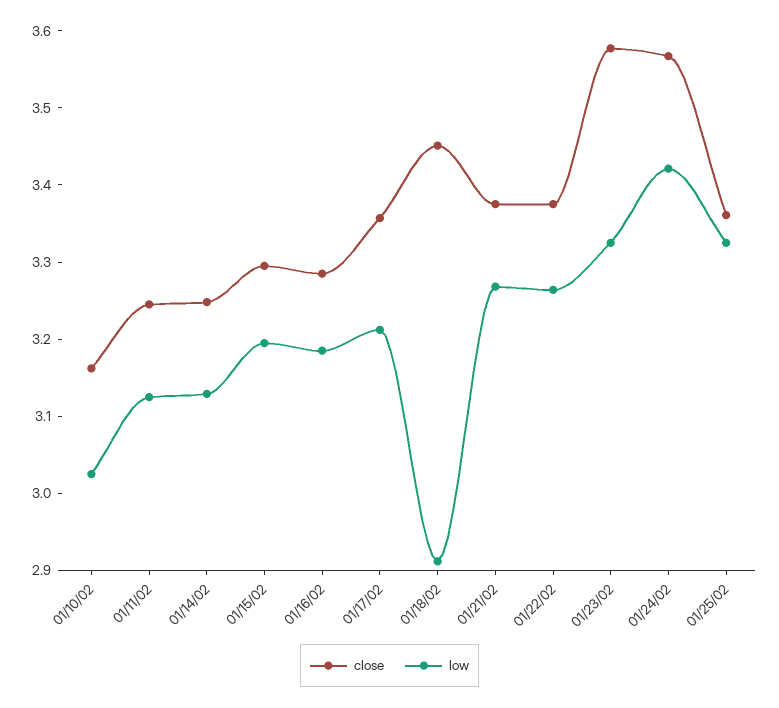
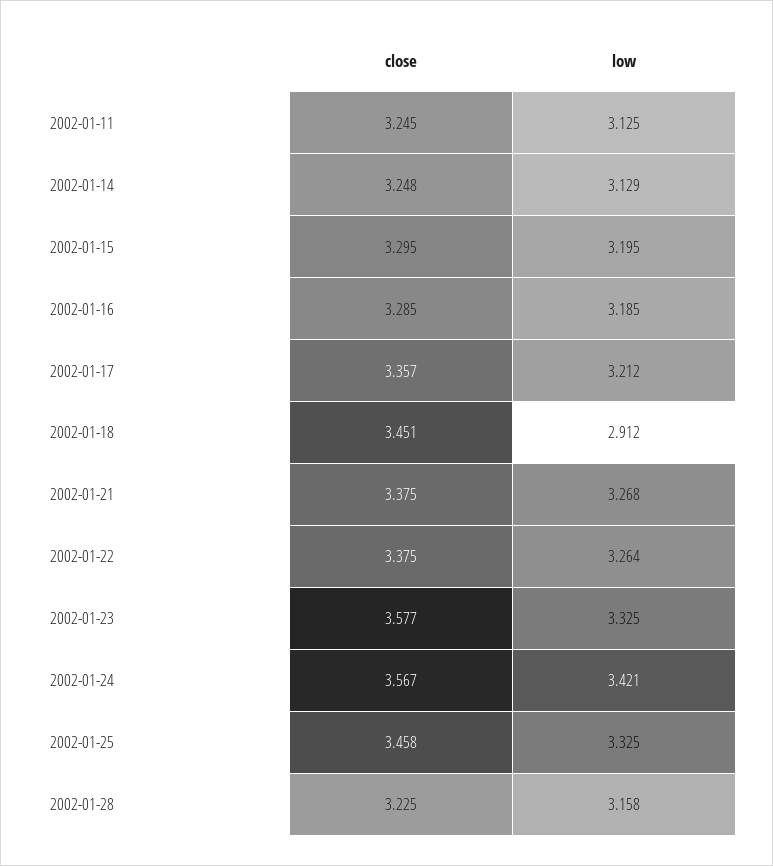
close, 01/10/02: 3.16 -> none
low, 01/10/02: 3.02 -> none
close, 01/25/02: 3.36 -> 3.458
close, 2002-01-28: none -> 3.225
low, 2002-01-28: none -> 3.158

